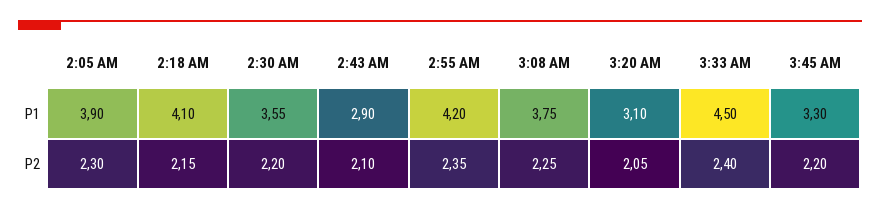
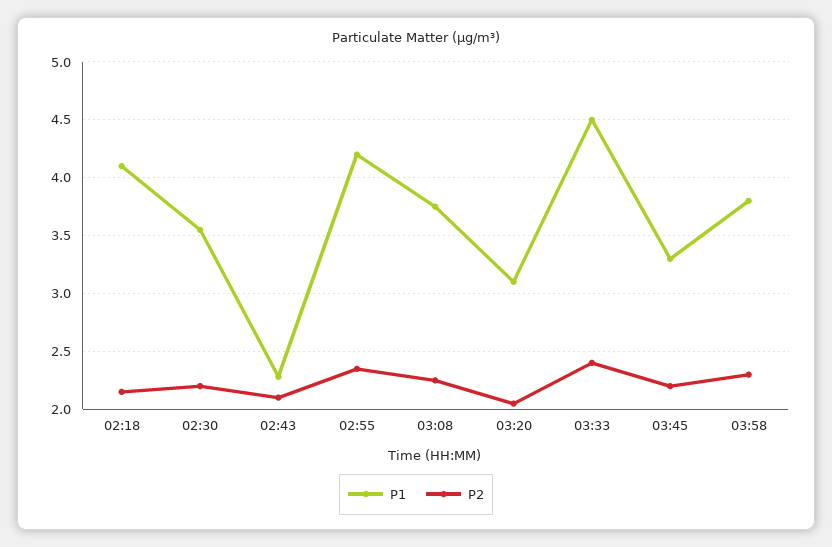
P1, 2:05 AM: 3.9 -> none
P1, 2:43 AM: 2.9 -> 2.3
P2, 2:05 AM: 2.3 -> none
P1, 03:58: none -> 3.8
P2, 03:58: none -> 2.3

